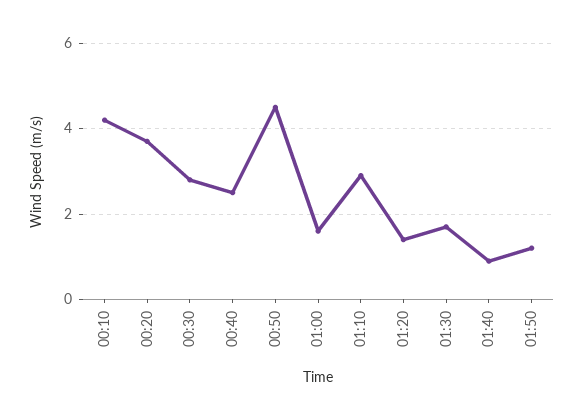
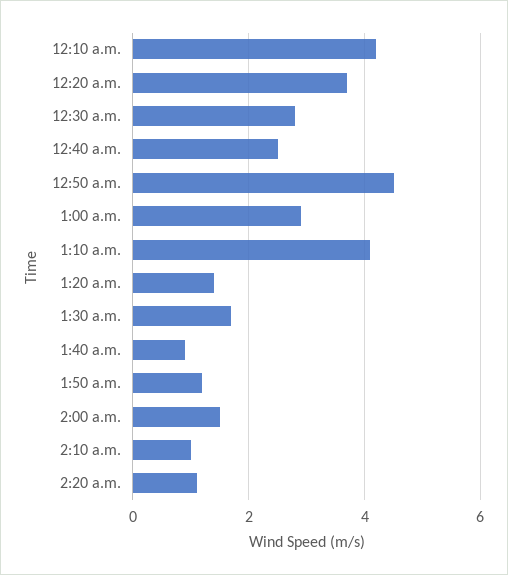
01:00: 1.5 -> 3
01:10: 3 -> 4
2:00 a.m.: none -> 1.5
2:10 a.m.: none -> 1
2:20 a.m.: none -> 1

